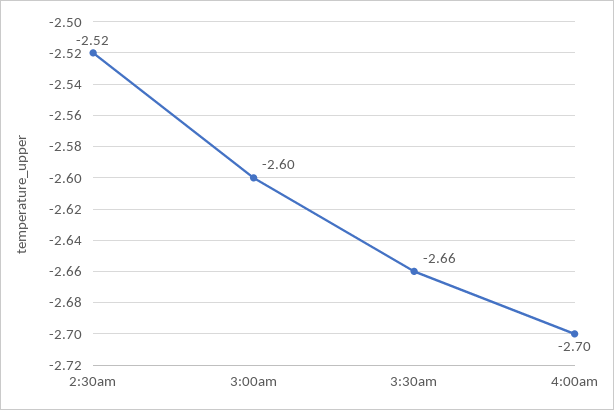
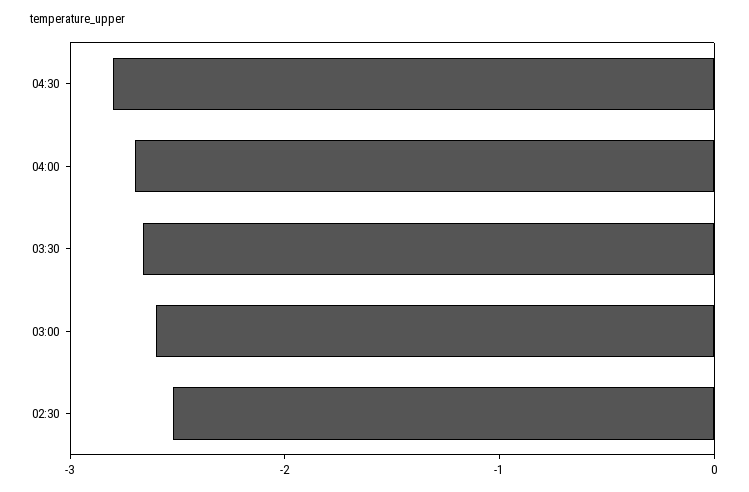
04:30: none -> -2.8

